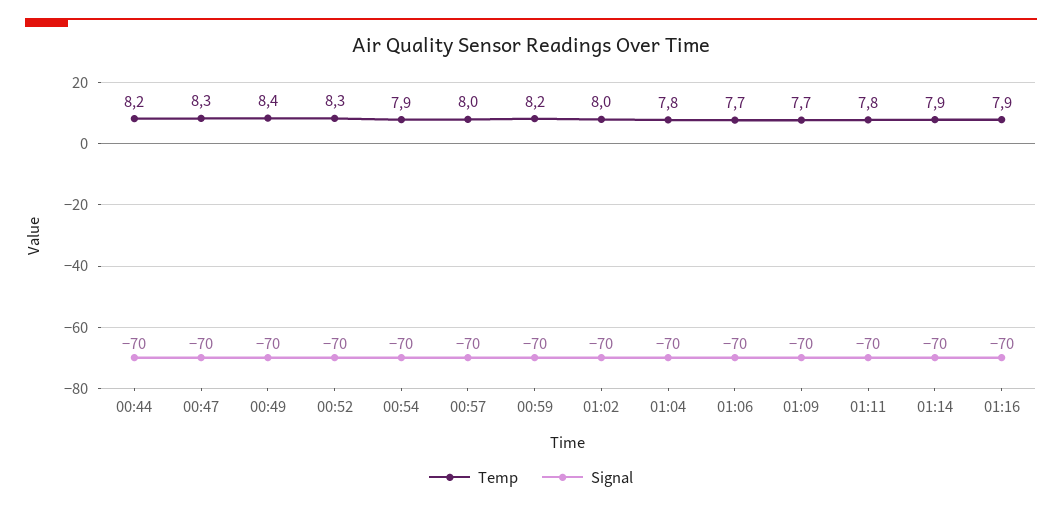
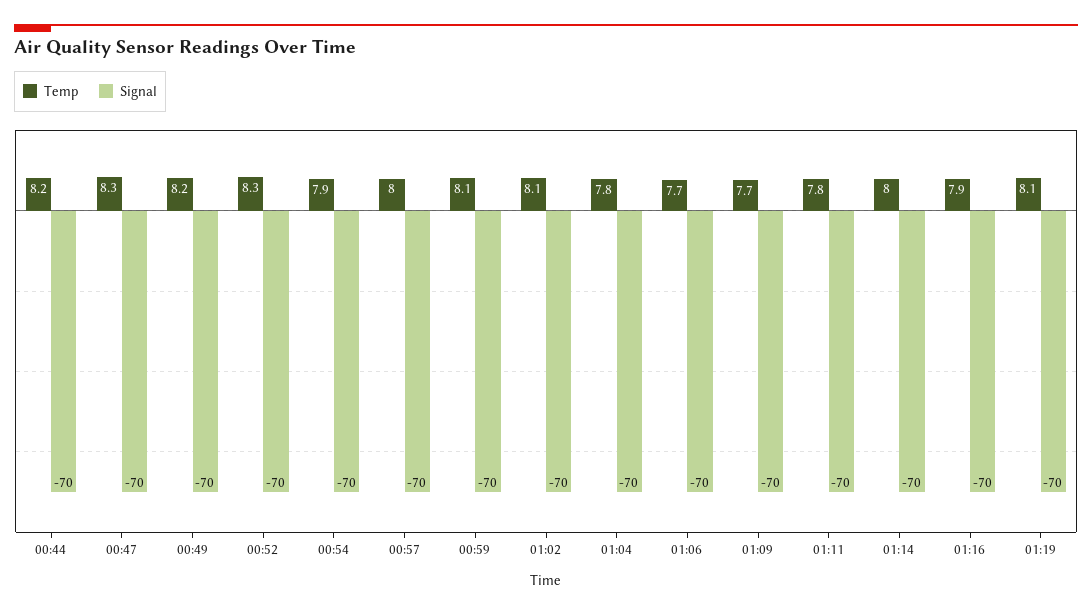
Temp, 00:49: 8.4 -> 8.2
Temp, 00:59: 8.2 -> 8.1
Temp, 01:02: 8 -> 8.1
Temp, 01:14: 7.9 -> 8
Temp, 01:19: none -> 8.1
Signal, 01:19: none -> -70

